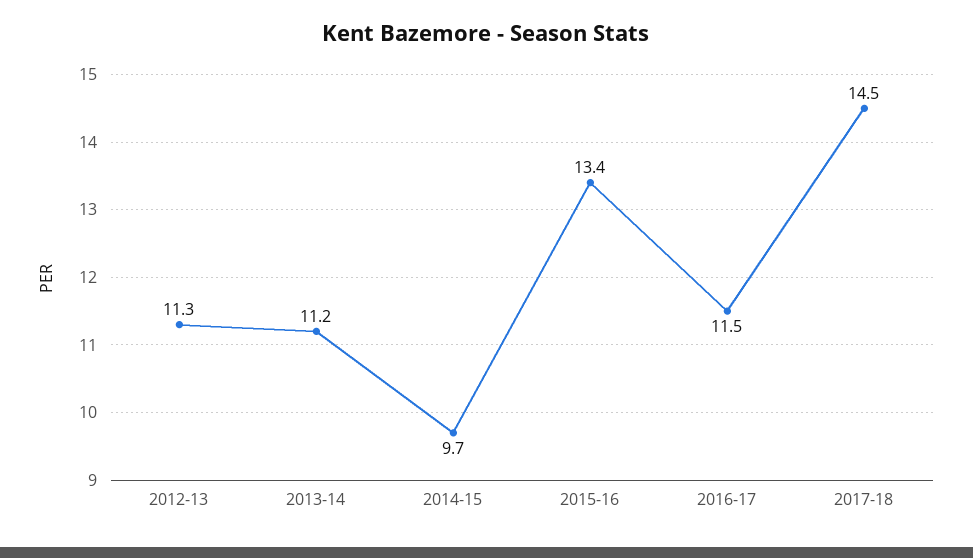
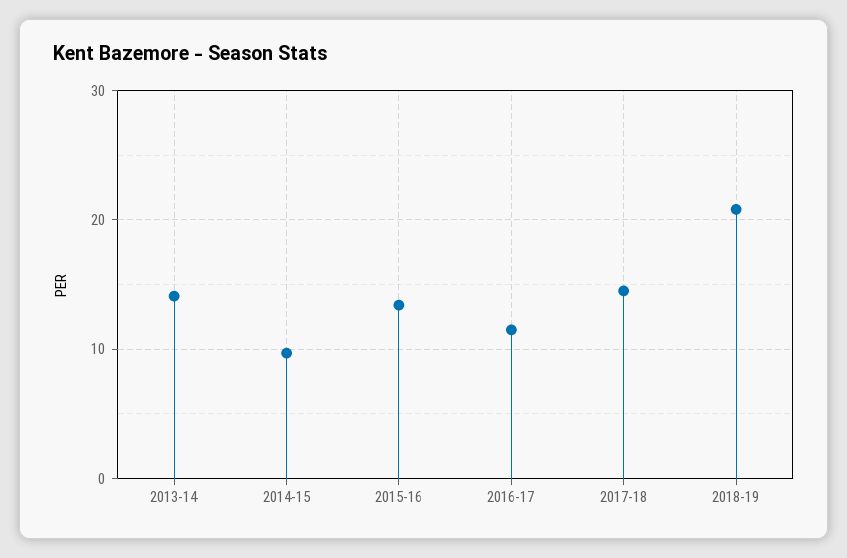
2012-13: 11.3 -> none
2013-14: 11.2 -> 14
2018-19: none -> 21

